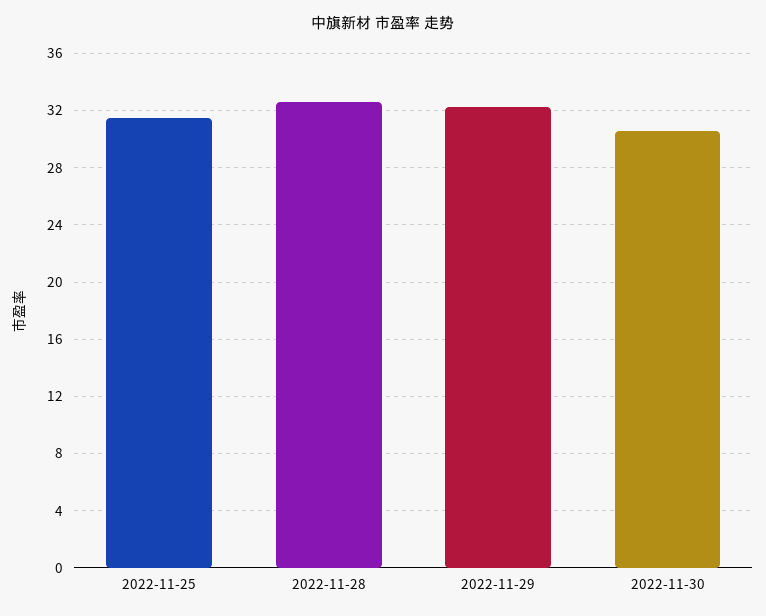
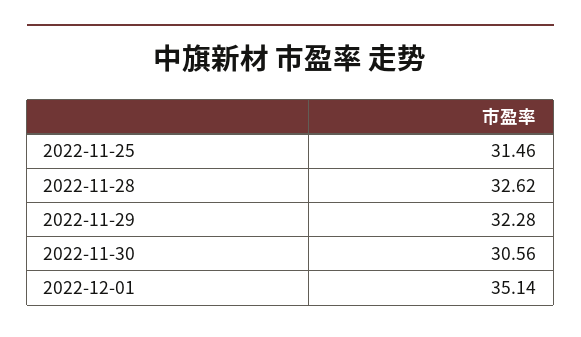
2022-12-01: none -> 35.14

